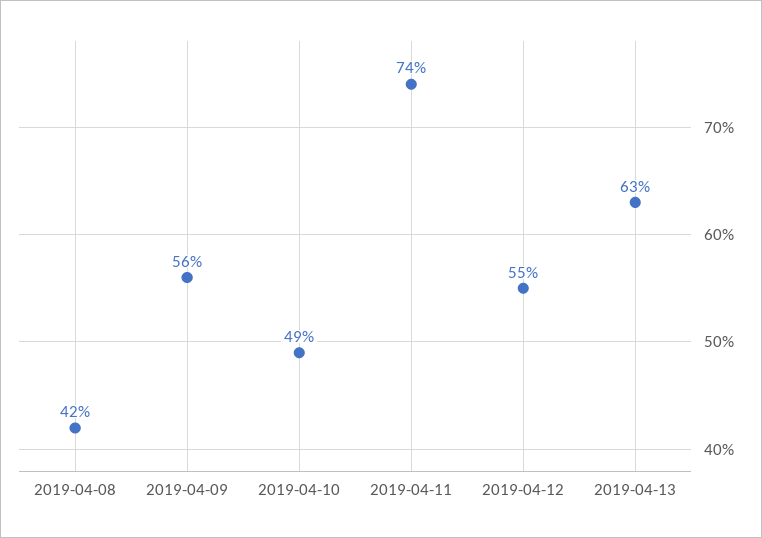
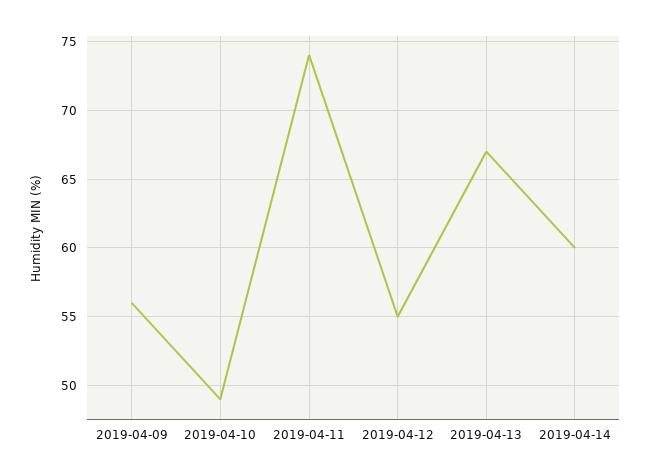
2019-04-08: 42 -> none
2019-04-13: 63 -> 67
2019-04-14: none -> 60

